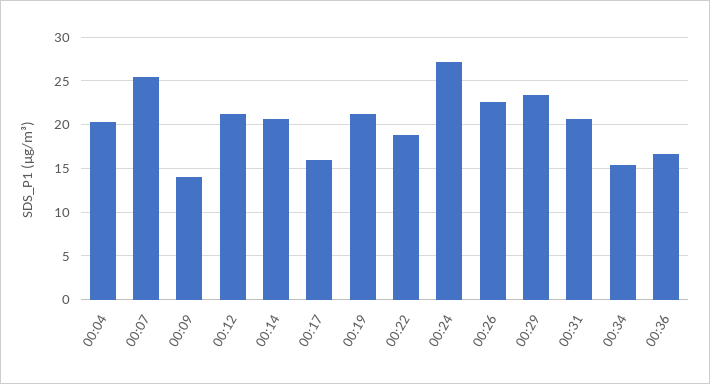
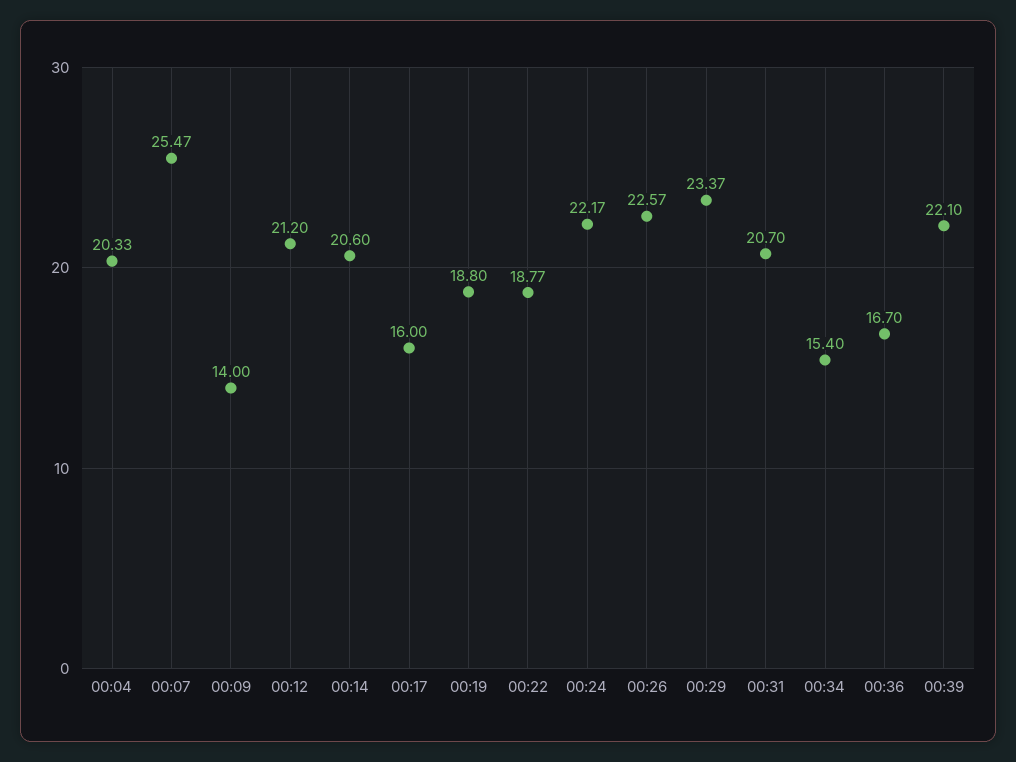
00:19: 21 -> 18.8
00:24: 27 -> 22.17
00:39: none -> 22.1

